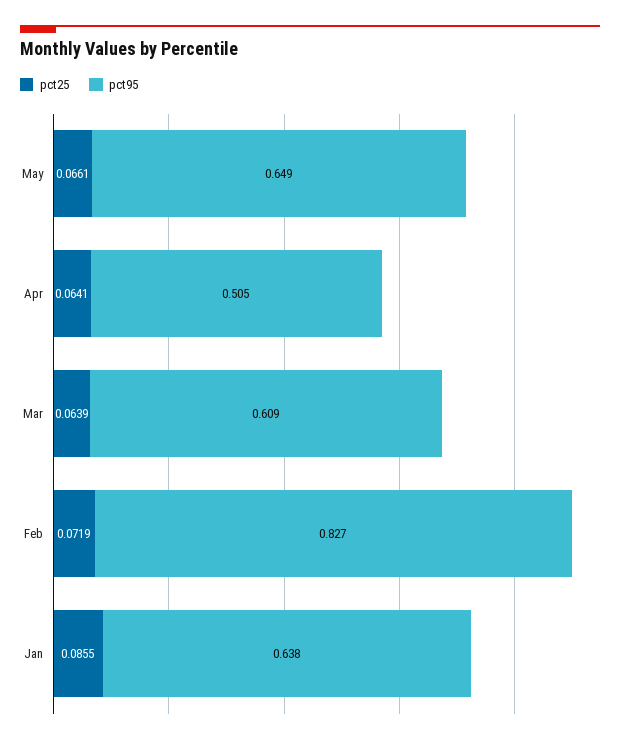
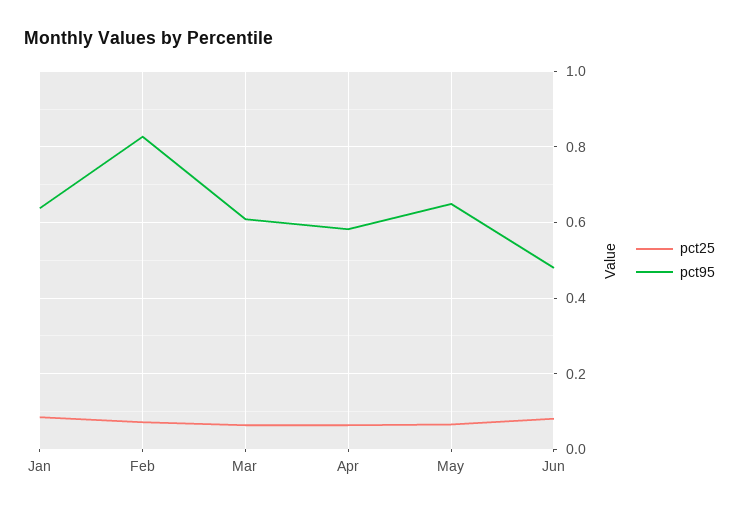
pct95, Apr: 0.505 -> 0.58
pct25, Jun: none -> 0.08
pct95, Jun: none -> 0.48

